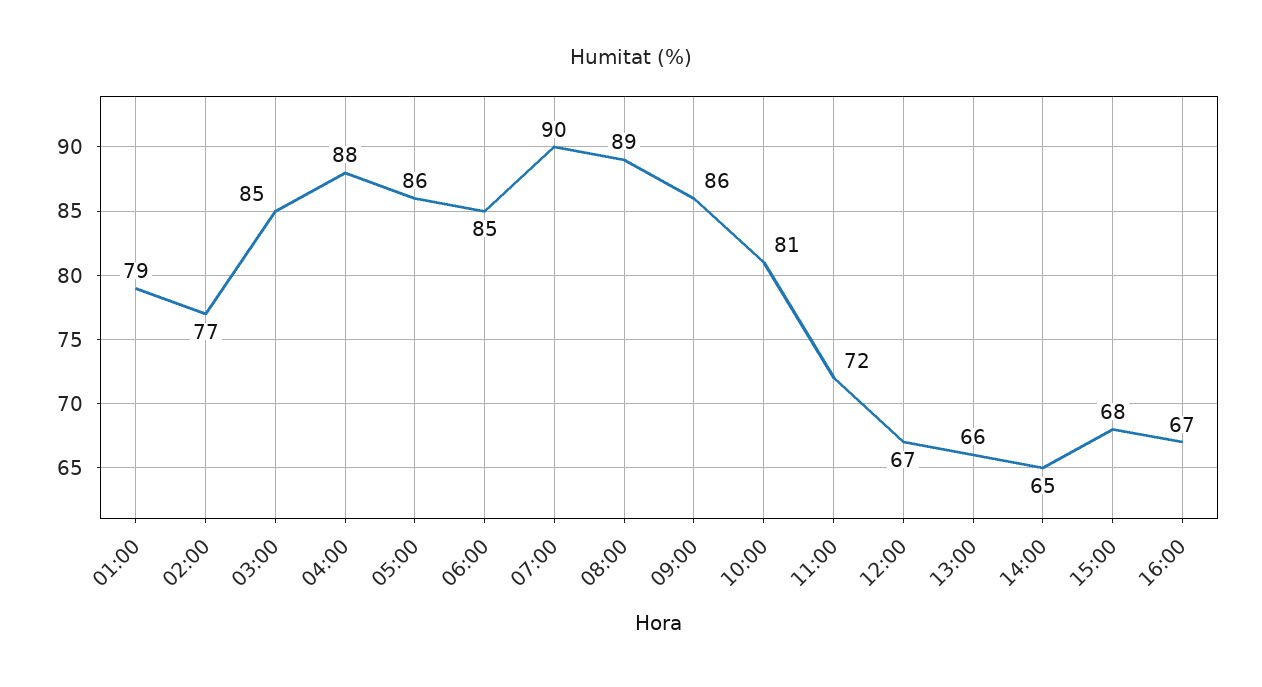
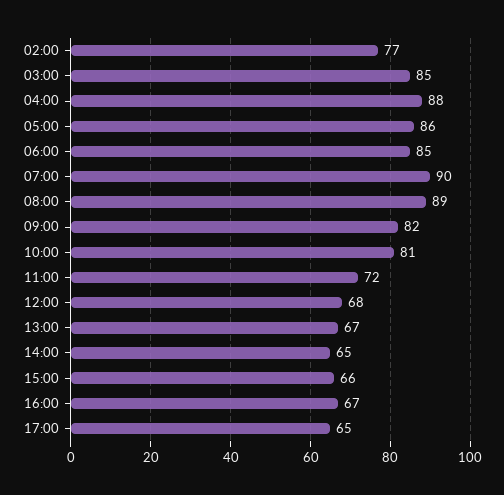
01:00: 79 -> none
09:00: 86 -> 82
12:00: 67 -> 68
13:00: 66 -> 67
15:00: 68 -> 66
17:00: none -> 65

